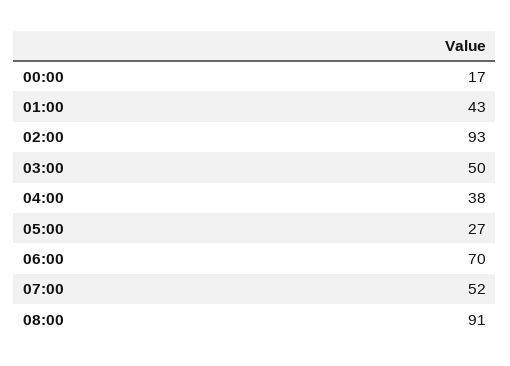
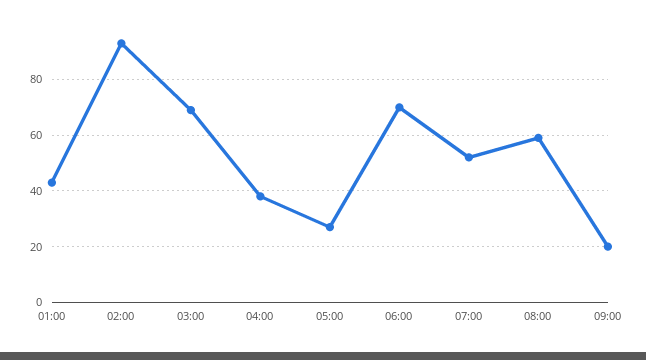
00:00: 17 -> none
03:00: 50 -> 70
08:00: 91 -> 60
09:00: none -> 20

